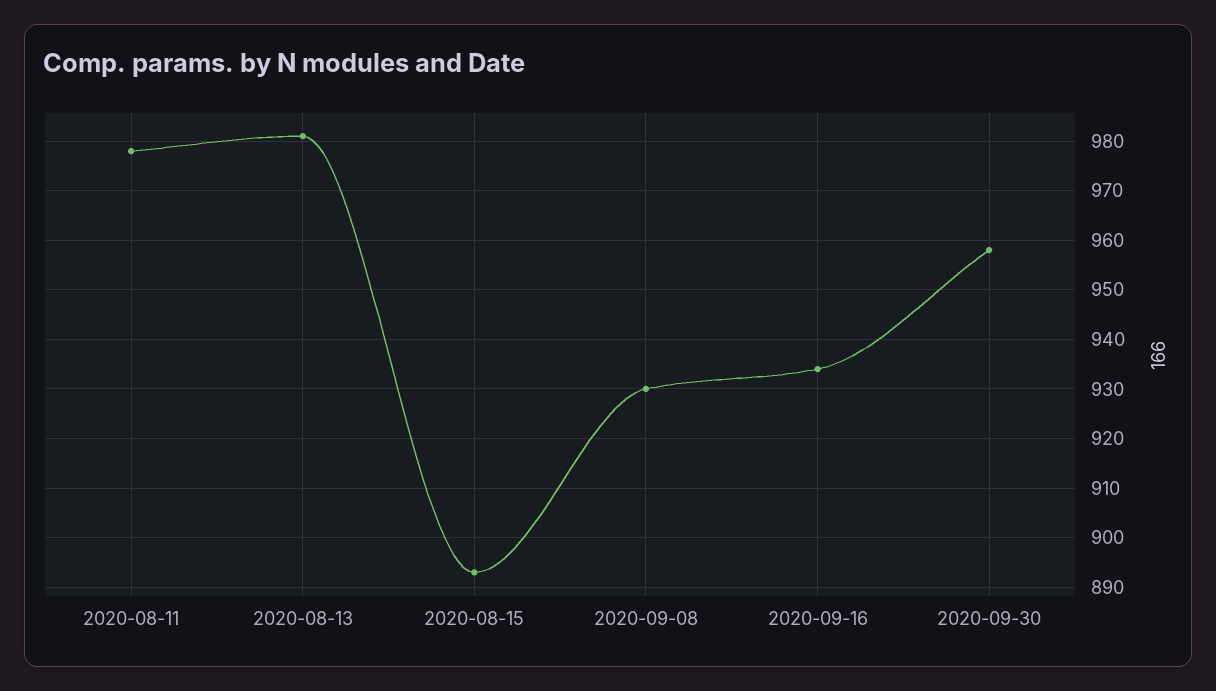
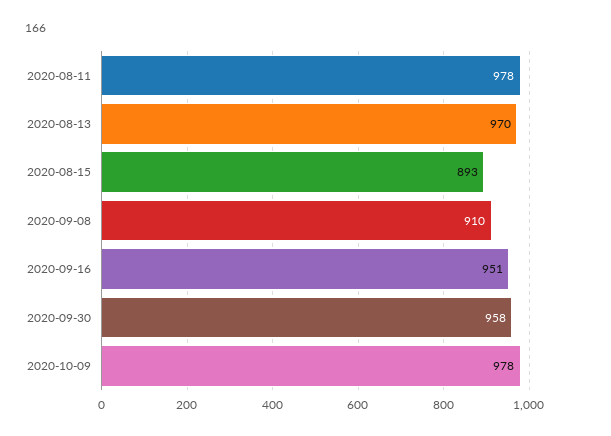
2020-08-13: 980 -> 970
2020-09-08: 930 -> 910
2020-09-16: 935 -> 951
2020-10-09: none -> 978

